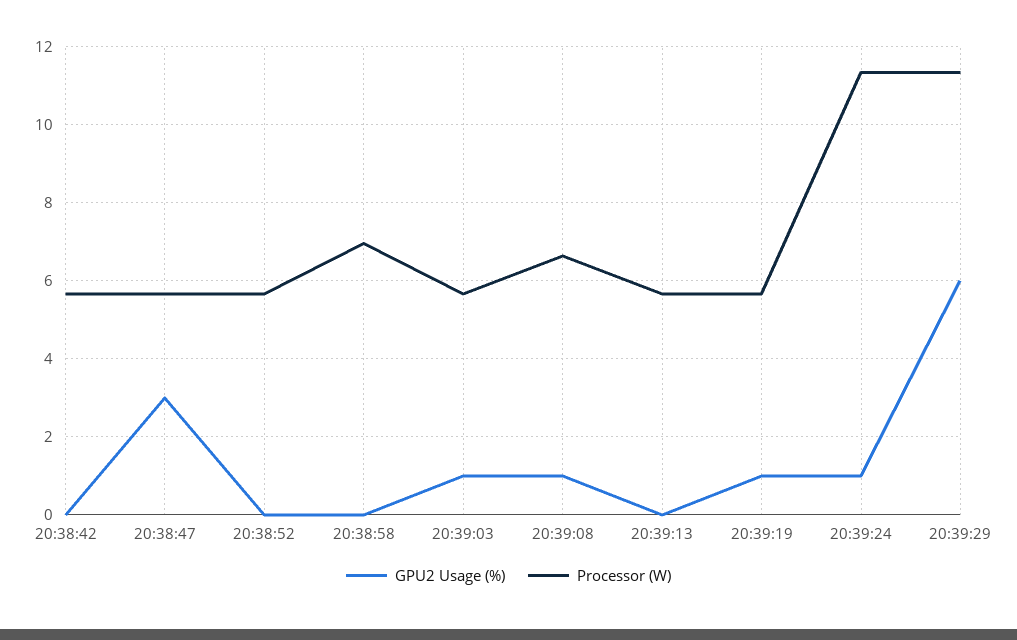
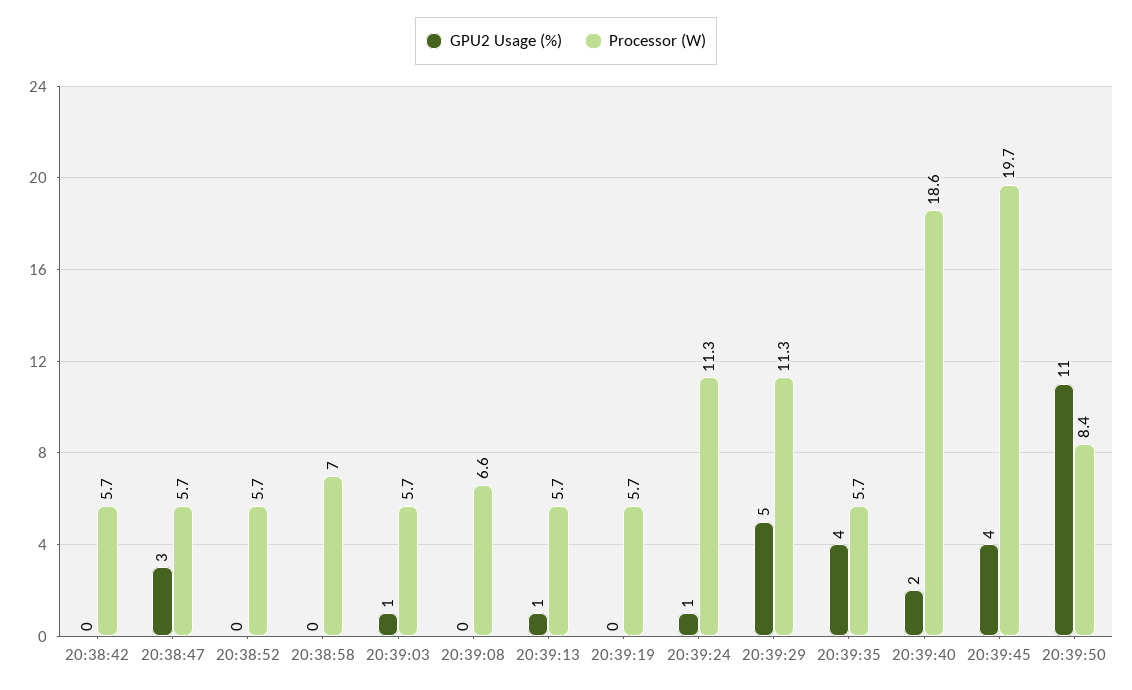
GPU2 Usage (%), 20:39:08: 1 -> 0
GPU2 Usage (%), 20:39:13: 0 -> 1
GPU2 Usage (%), 20:39:19: 1 -> 0
GPU2 Usage (%), 20:39:29: 6 -> 5
GPU2 Usage (%), 20:39:35: none -> 4
Processor (W), 20:39:35: none -> 5.7
GPU2 Usage (%), 20:39:40: none -> 2
Processor (W), 20:39:40: none -> 18.6
GPU2 Usage (%), 20:39:45: none -> 4
Processor (W), 20:39:45: none -> 19.7
GPU2 Usage (%), 20:39:50: none -> 11
Processor (W), 20:39:50: none -> 8.4

